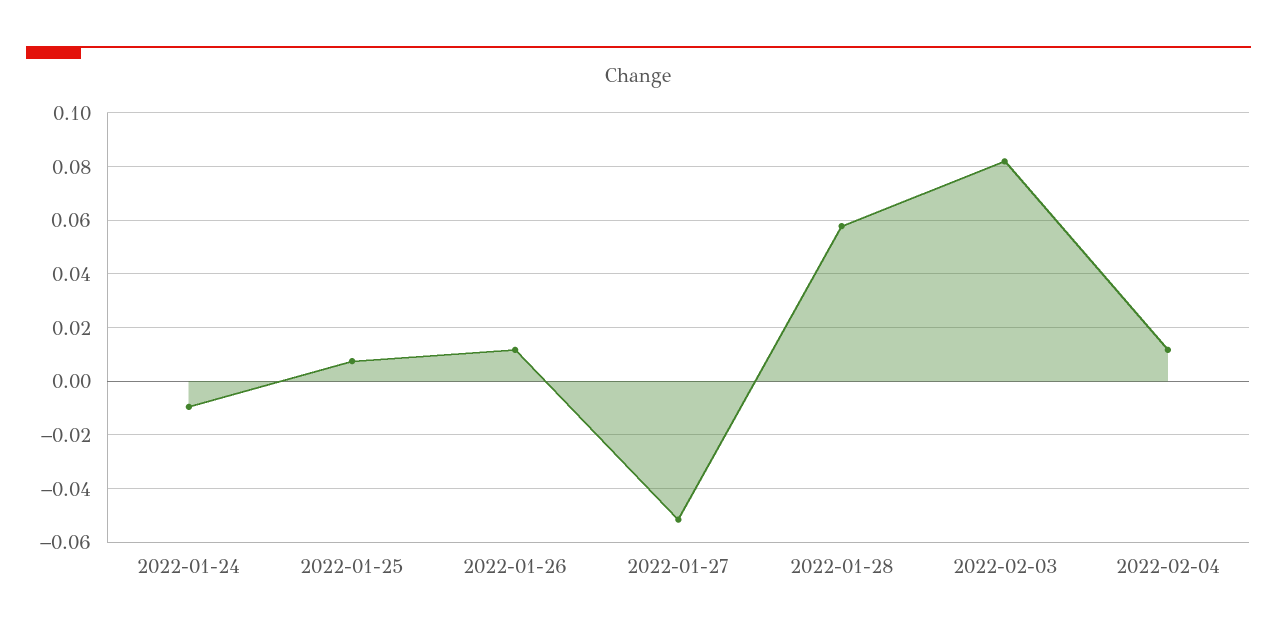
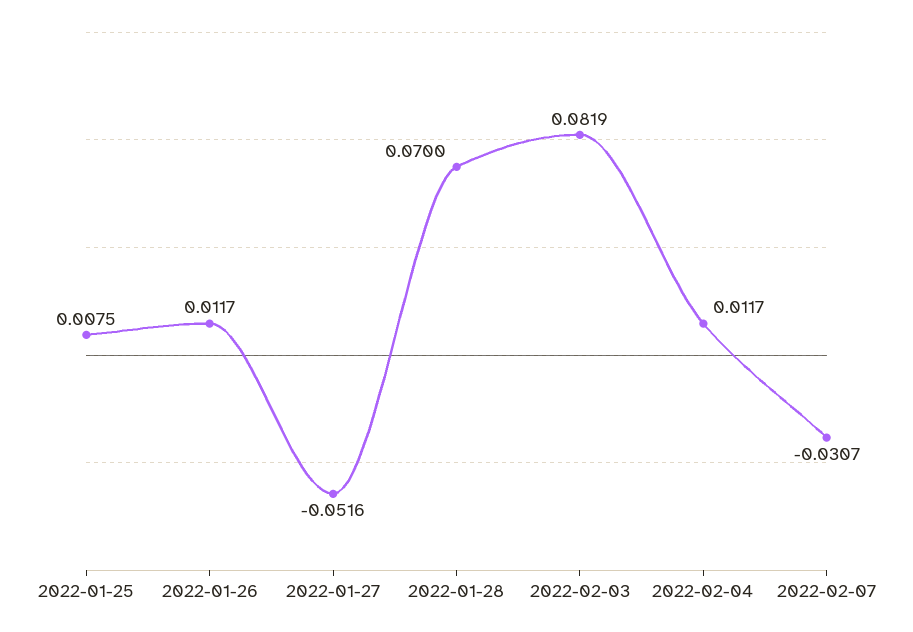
2022-01-24: -0.01 -> none
2022-01-28: 0.0575 -> 0.07
2022-02-07: none -> -0.0307

